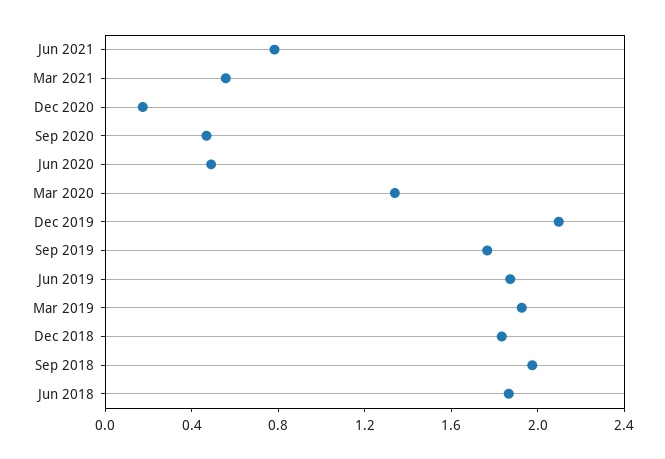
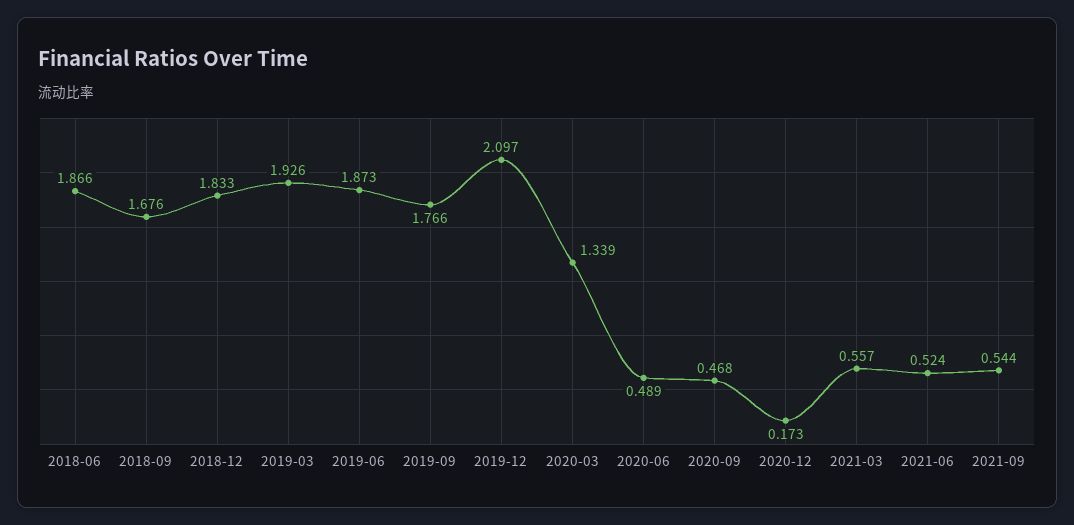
Jun 2021: 0.8 -> 0.524
Sep 2018: 2 -> 1.676
2021-09: none -> 0.544

